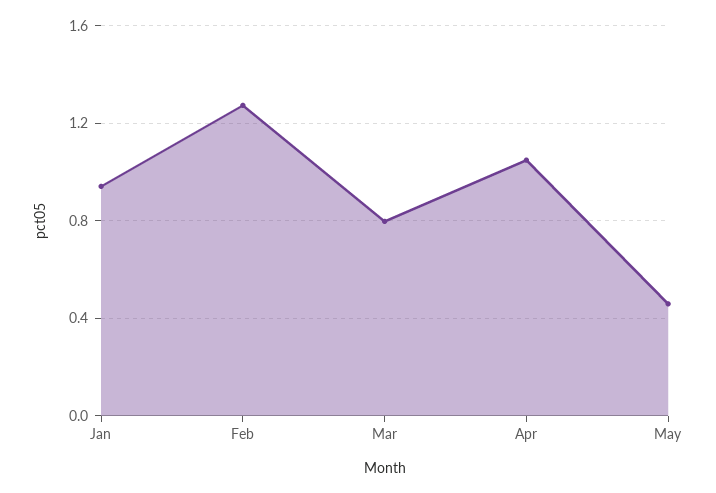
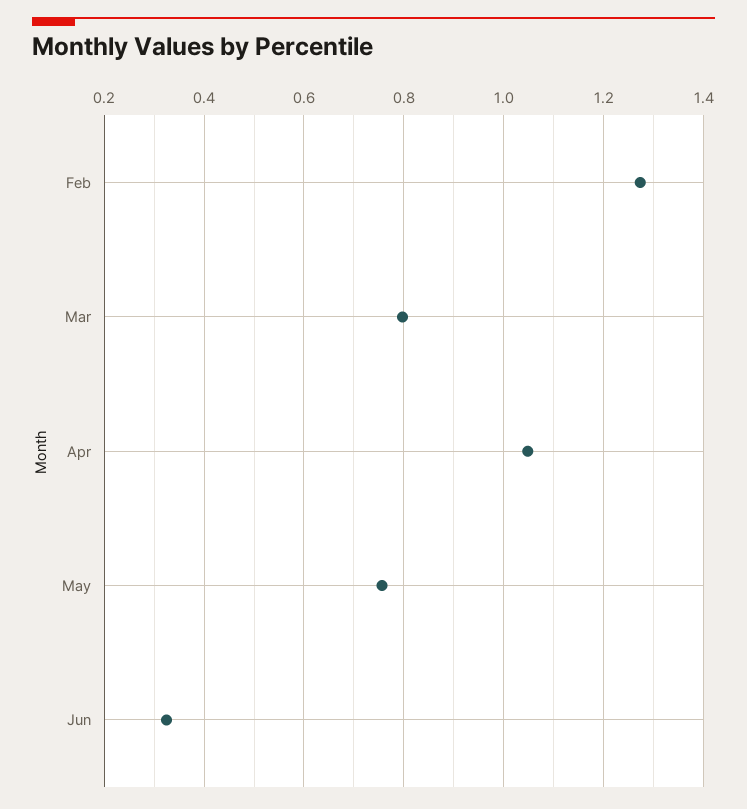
Jan: 0.95 -> none
May: 0.45 -> 0.76
Jun: none -> 0.32

